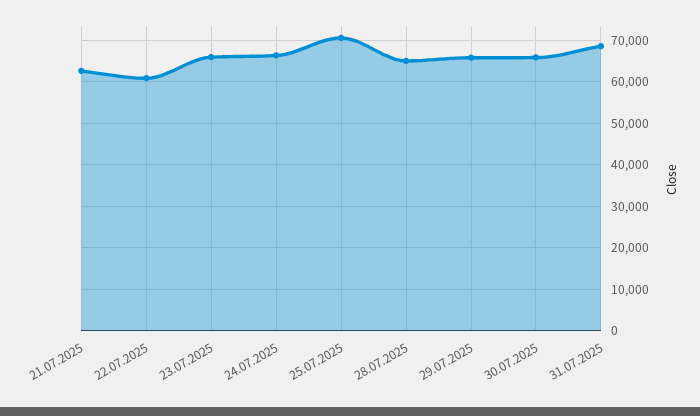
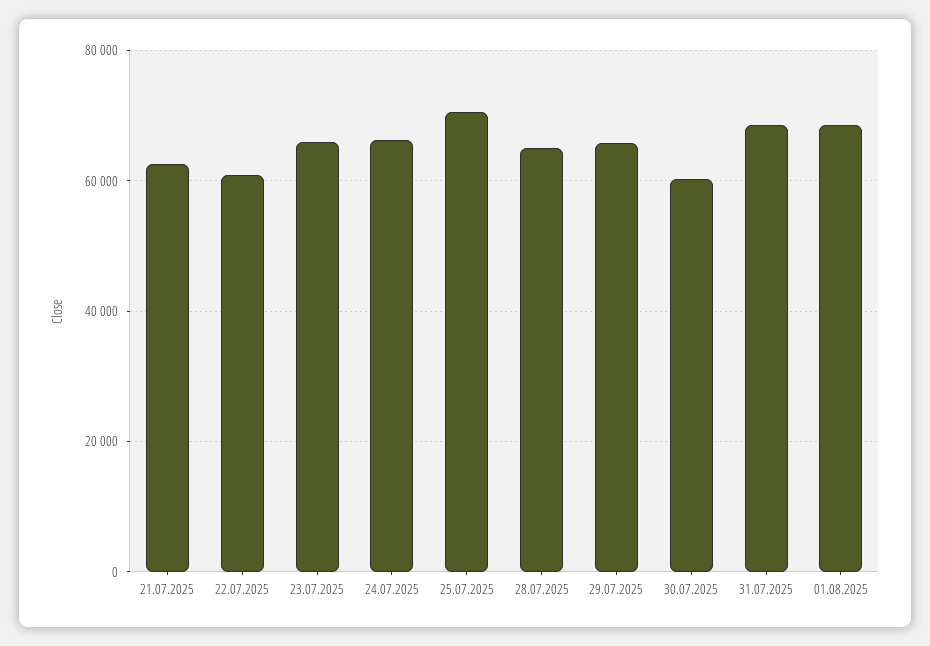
30.07.2025: 66000 -> 60000
01.08.2025: none -> 68000

